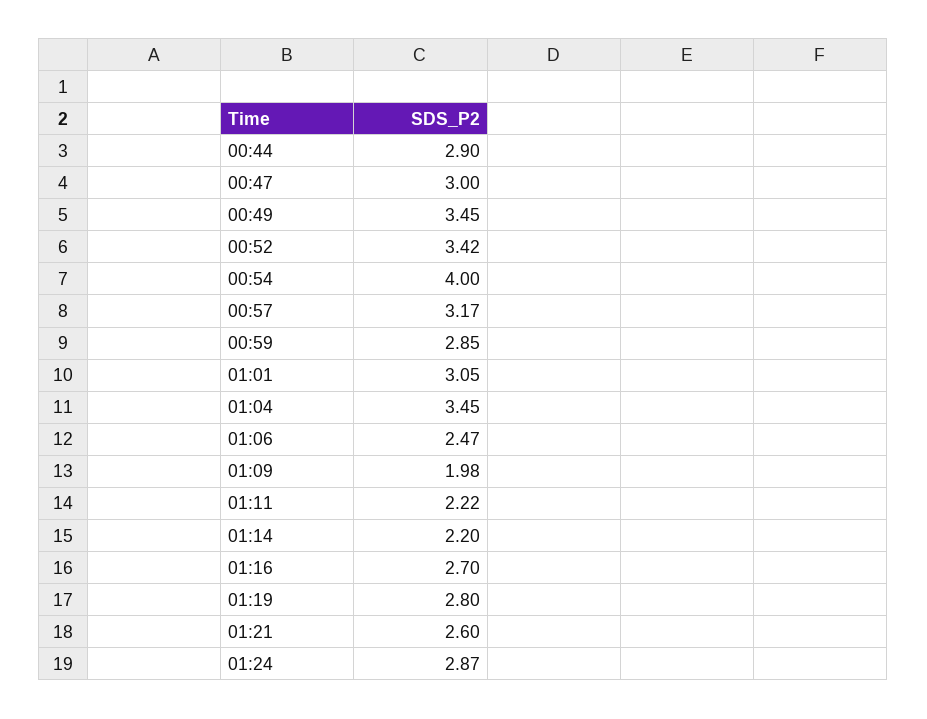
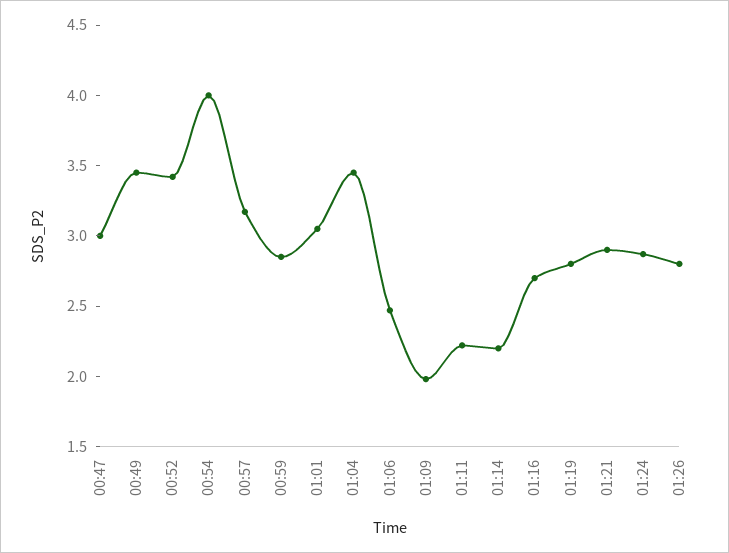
00:44: 2.9 -> none
01:21: 2.6 -> 2.9
01:26: none -> 2.8

